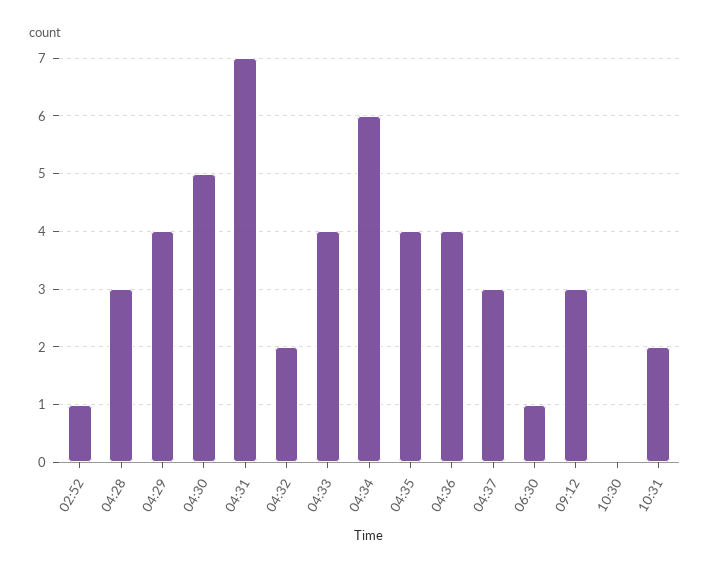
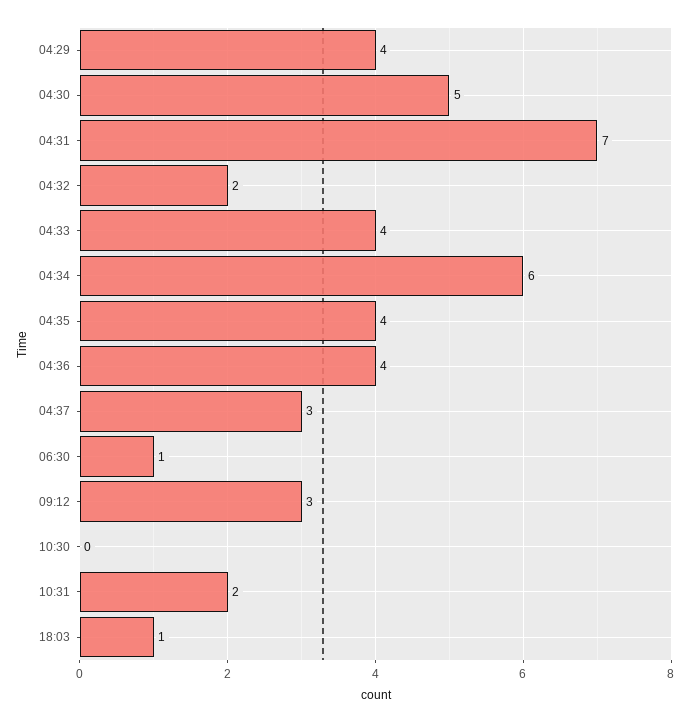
02:52: 1 -> none
04:28: 3 -> none
18:03: none -> 1

